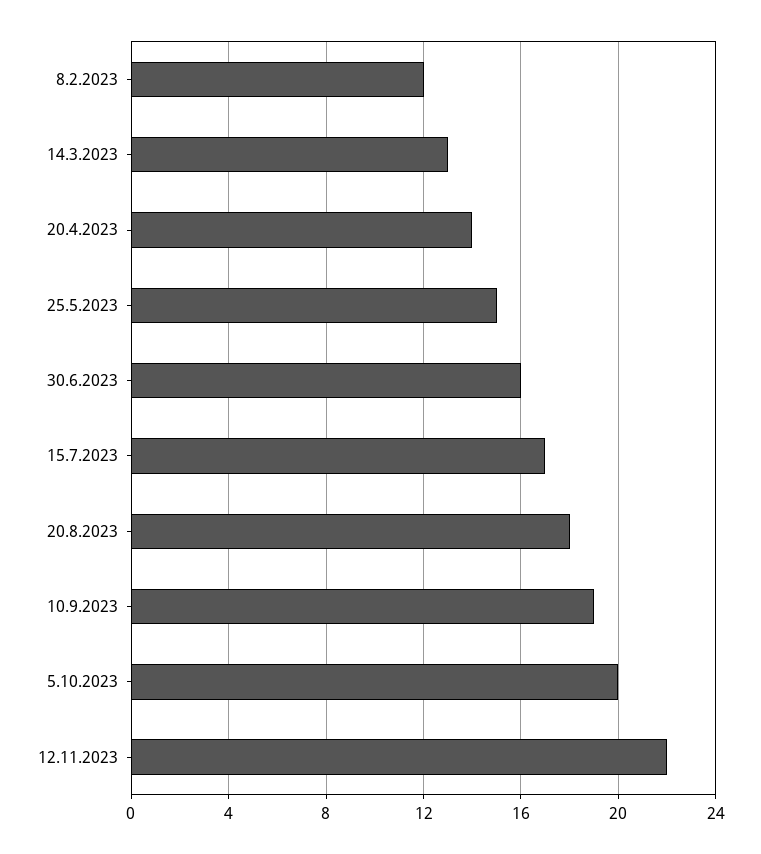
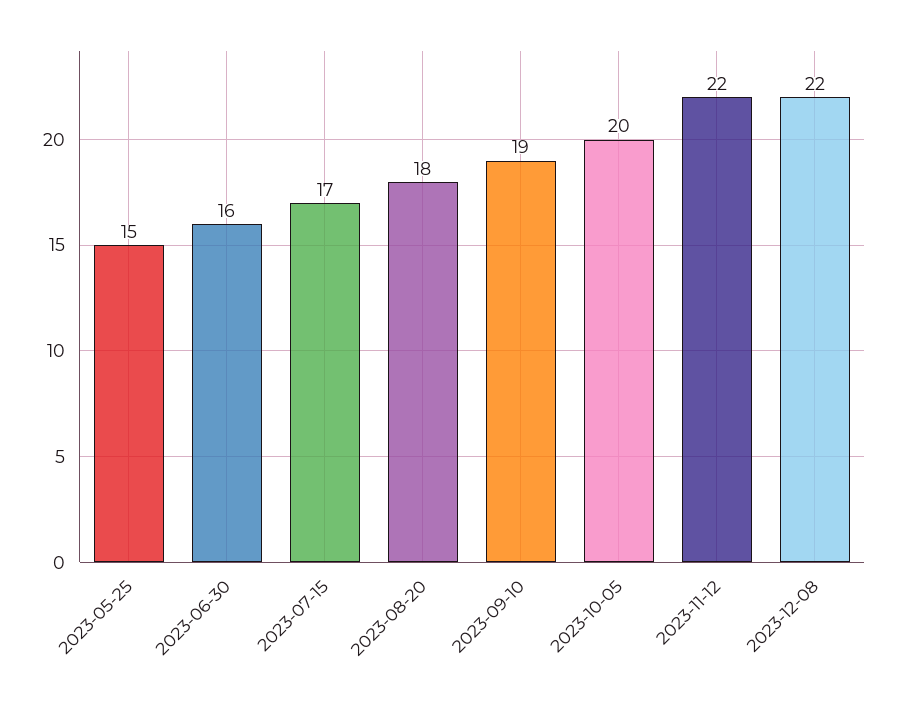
8.2.2023: 12 -> none
14.3.2023: 13 -> none
20.4.2023: 14 -> none
2023-12-08: none -> 22

